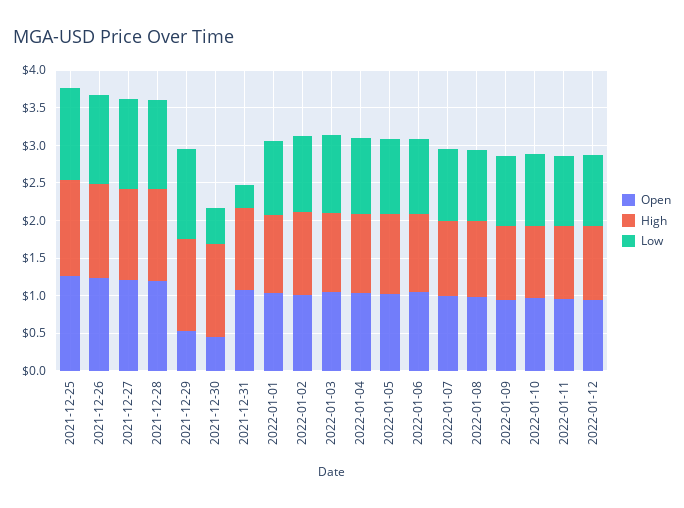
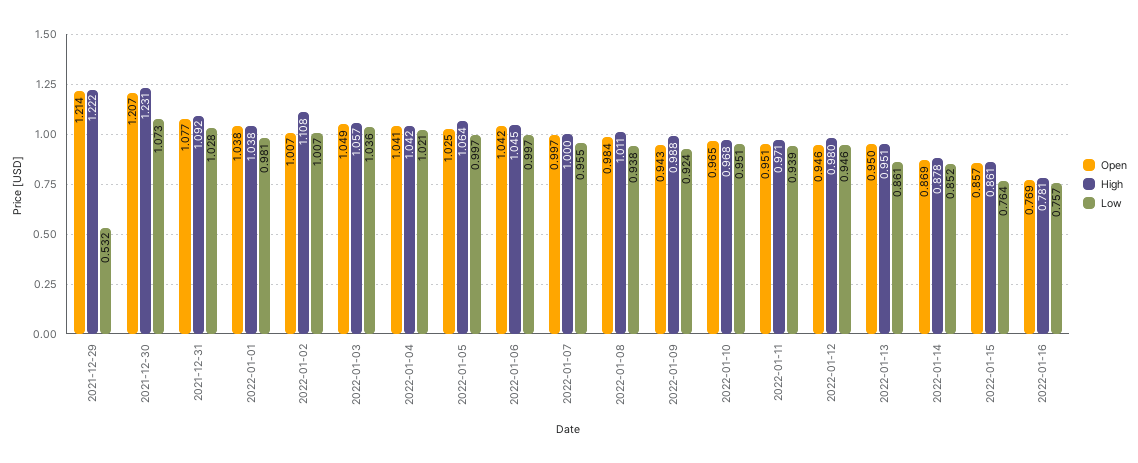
Open, 2021-12-25: 1.25 -> none
High, 2021-12-25: 1.25 -> none
Low, 2021-12-25: 1.25 -> none
Open, 2021-12-26: 1.25 -> none
High, 2021-12-26: 1.25 -> none
Low, 2021-12-26: 1.25 -> none
Open, 2021-12-27: 1.25 -> none
High, 2021-12-27: 1.25 -> none
Low, 2021-12-27: 1.25 -> none
Open, 2021-12-28: 1.25 -> none
High, 2021-12-28: 1.25 -> none
Low, 2021-12-28: 1.25 -> none
Open, 2021-12-29: 0.5 -> 1.214
Low, 2021-12-29: 1.25 -> 0.532
Open, 2021-12-30: 0.5 -> 1.207
Low, 2021-12-30: 0.5 -> 1.073
Low, 2021-12-31: 0.25 -> 1.028
Open, 2022-01-13: none -> 0.95
High, 2022-01-13: none -> 0.951
Low, 2022-01-13: none -> 0.861
Open, 2022-01-14: none -> 0.869
High, 2022-01-14: none -> 0.878
Low, 2022-01-14: none -> 0.852
Open, 2022-01-15: none -> 0.857
High, 2022-01-15: none -> 0.861
Low, 2022-01-15: none -> 0.764
Open, 2022-01-16: none -> 0.769
High, 2022-01-16: none -> 0.781
Low, 2022-01-16: none -> 0.757

